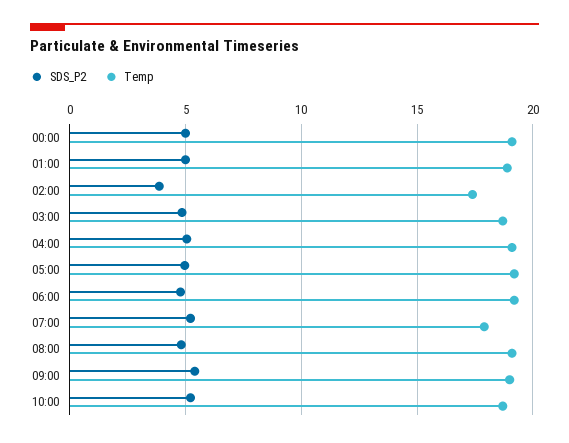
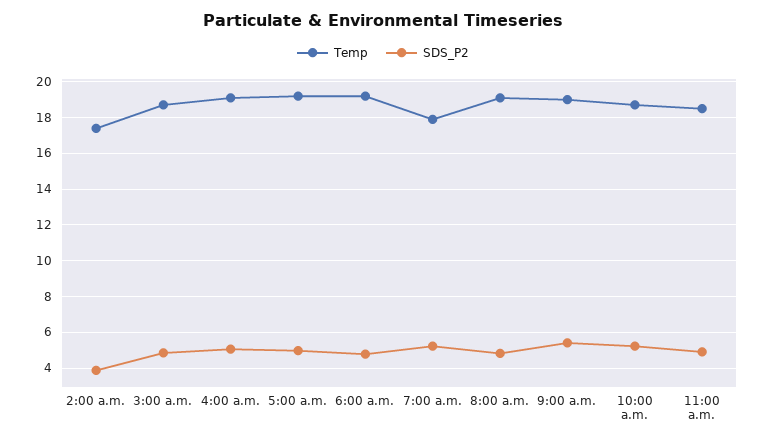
SDS_P2, 00:00: 5 -> none
Temp, 00:00: 19 -> none
SDS_P2, 01:00: 5 -> none
Temp, 01:00: 19 -> none
Temp, 11:00 a.m.: none -> 18.5
SDS_P2, 11:00 a.m.: none -> 5

